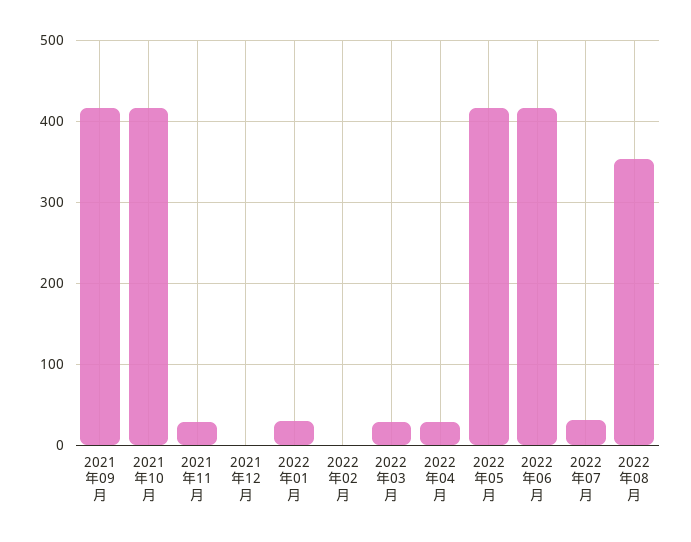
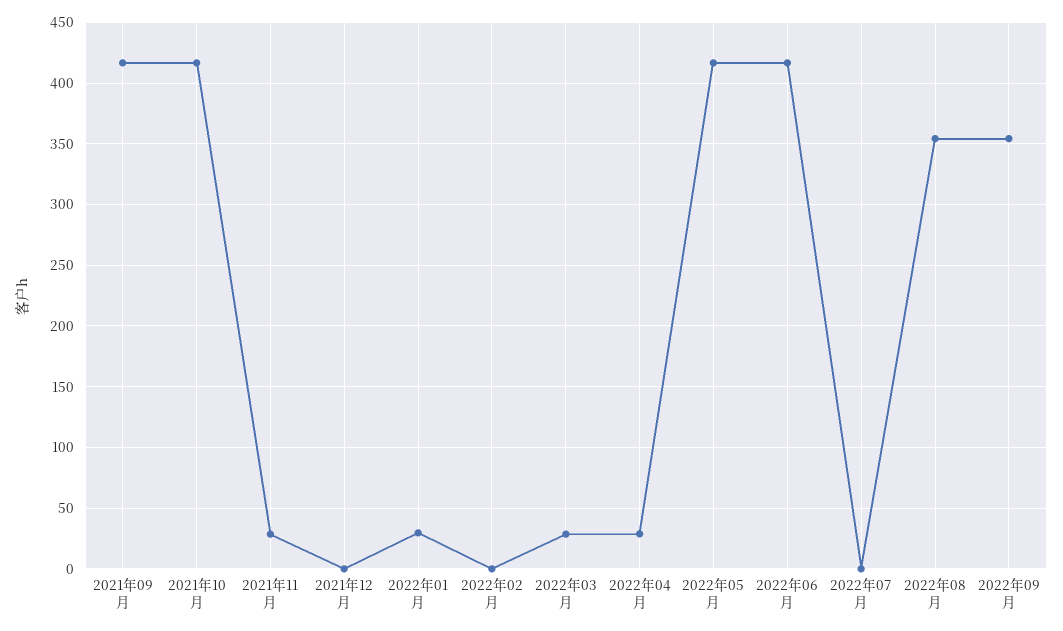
2022年07月: 30 -> 0
2022年09月: none -> 355

